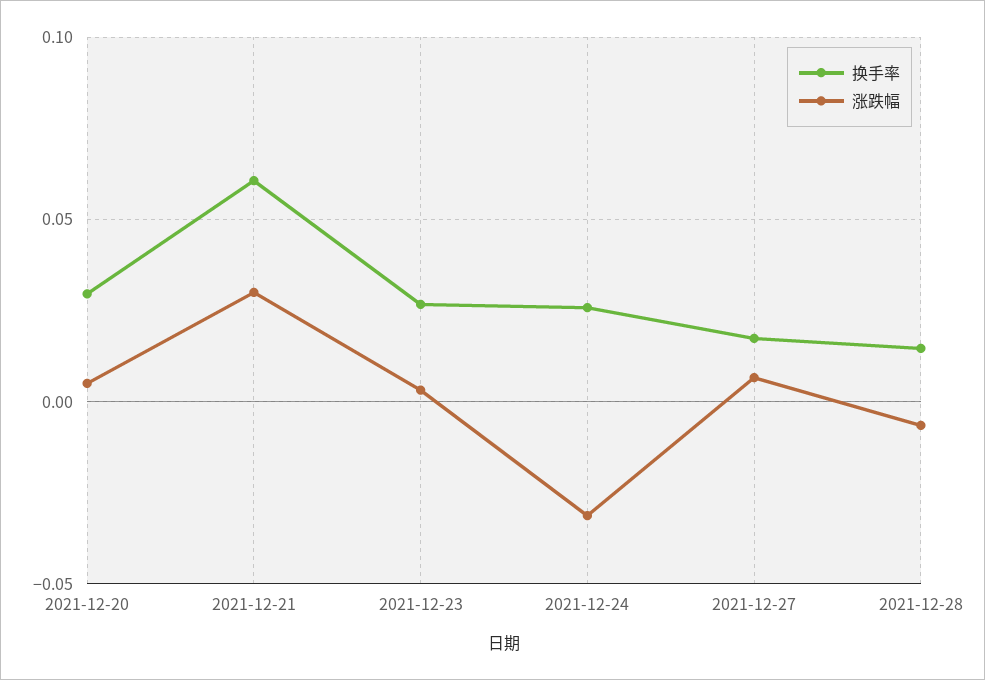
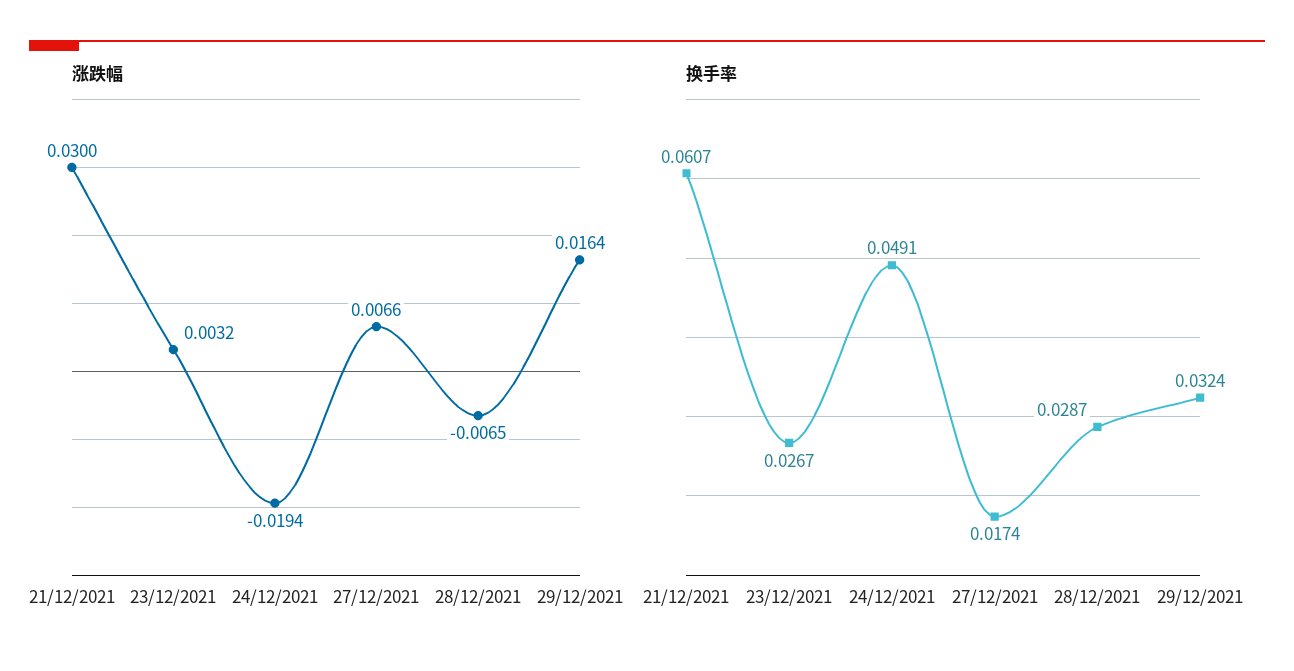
换手率, 2021-12-20: 0.03 -> none
涨跌幅, 2021-12-20: 0.005 -> none
换手率, 2021-12-24: 0.025 -> 0.0491
涨跌幅, 2021-12-24: -0.03 -> -0.0194
换手率, 2021-12-28: 0.015 -> 0.0287
涨跌幅, 29/12/2021: none -> 0.0164
换手率, 29/12/2021: none -> 0.0324

